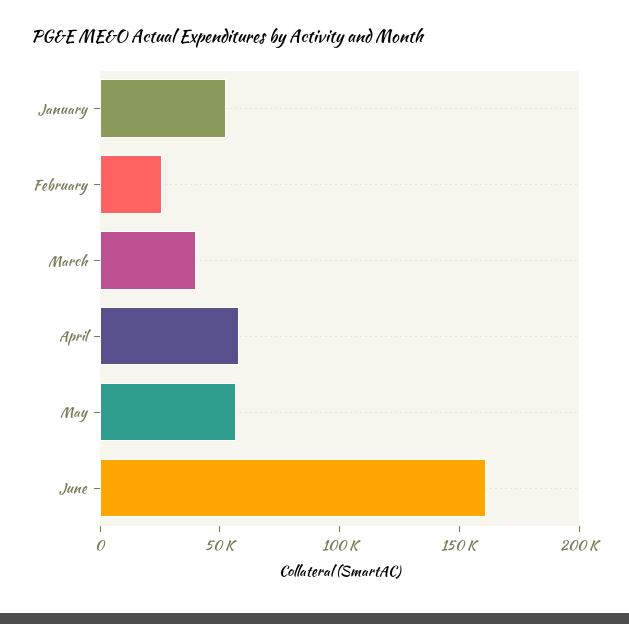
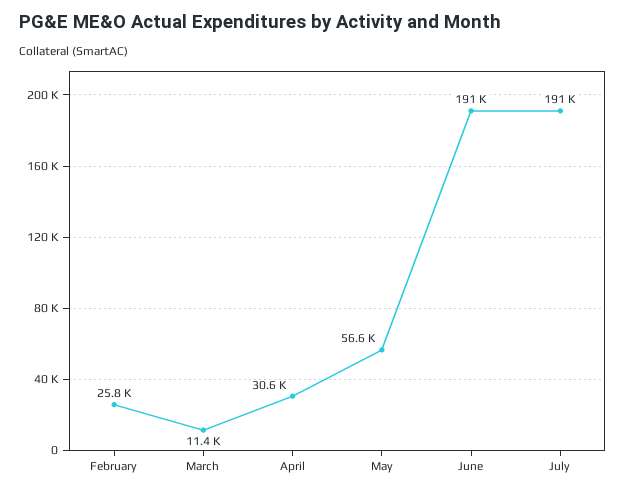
January: 50000 -> none
March: 40000 -> 11400
April: 60000 -> 30600
June: 160000 -> 191000
July: none -> 191000

